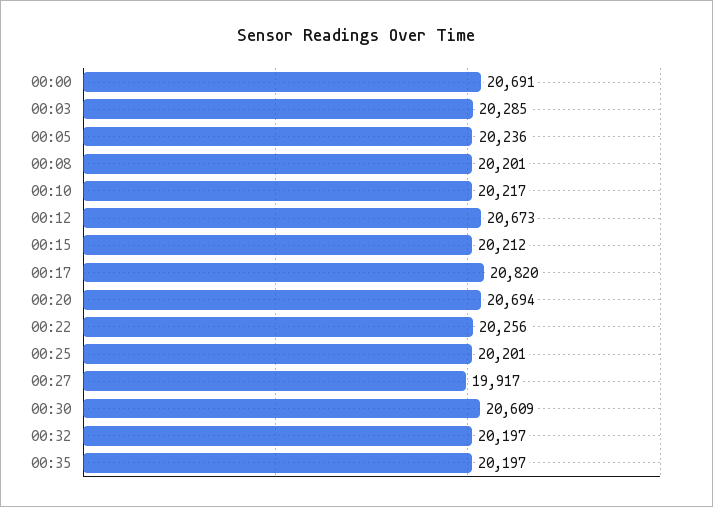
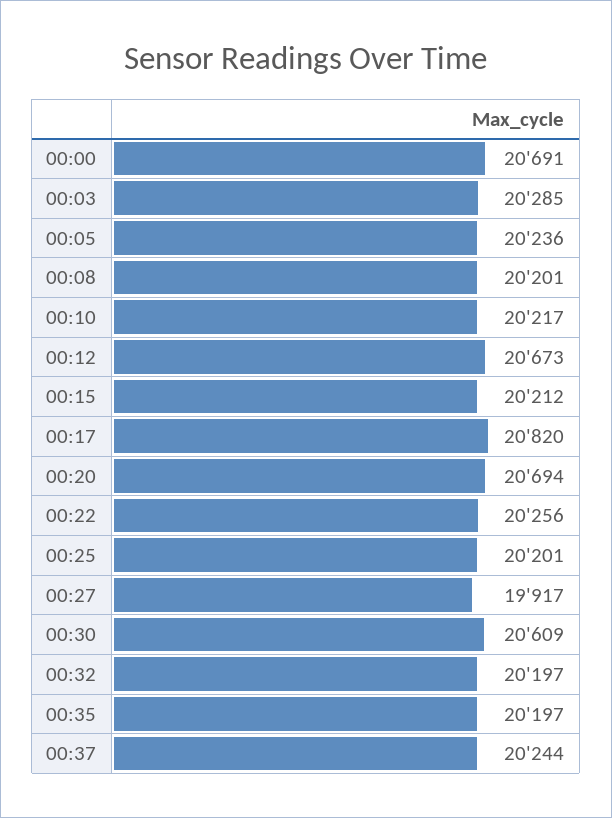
00:37: none -> 20244

